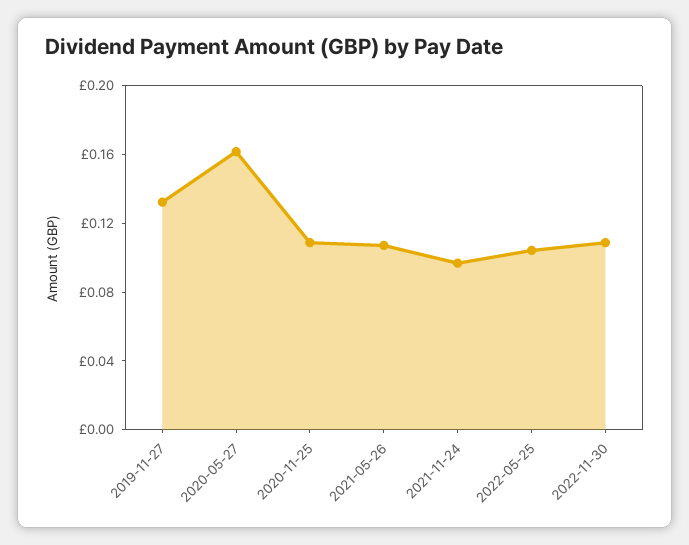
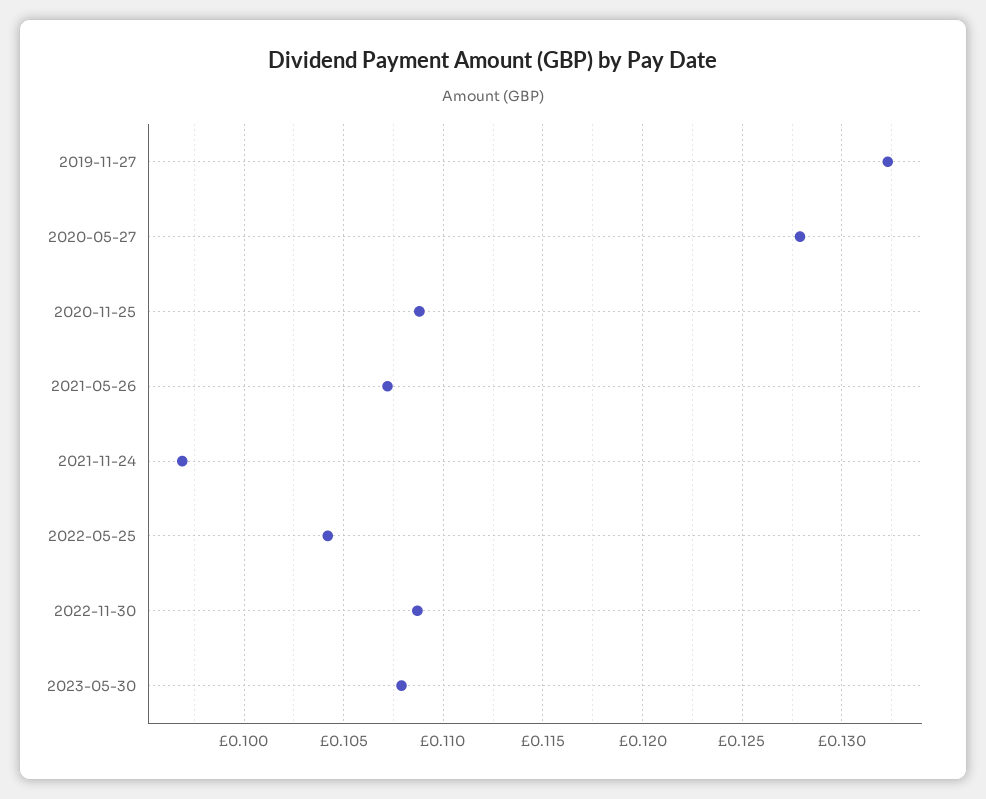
2020-05-27: 0.16 -> 0.128
2023-05-30: none -> 0.108

